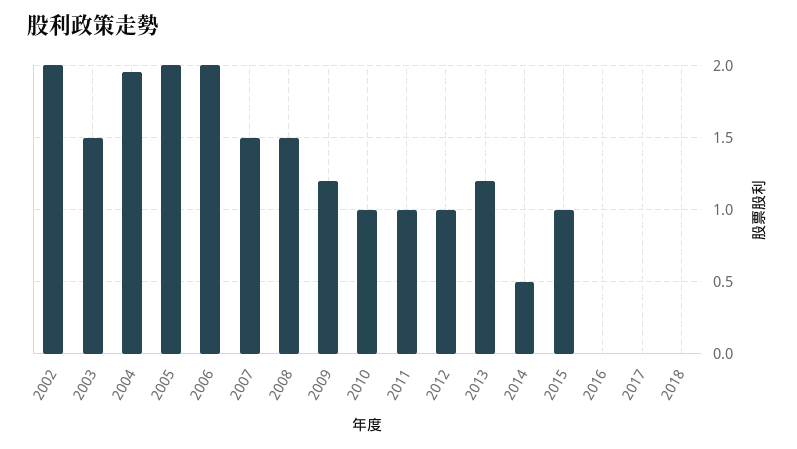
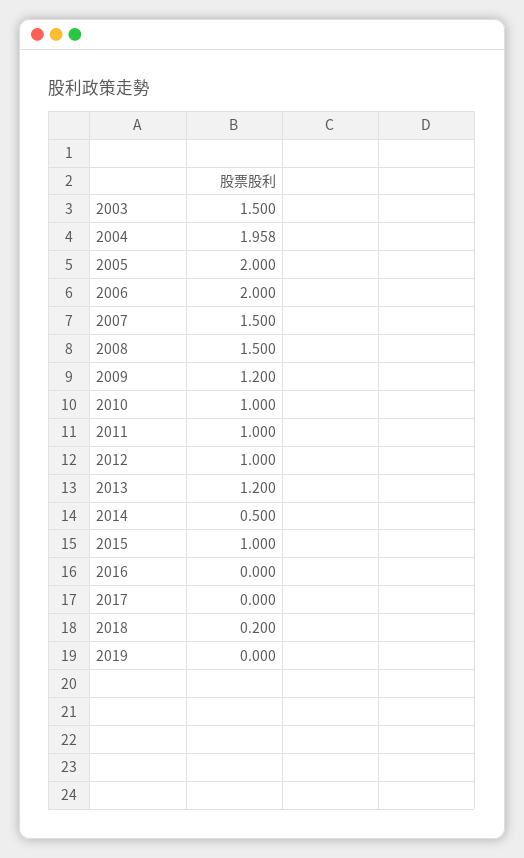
2002: 2 -> none
2018: 0 -> 0.2
2019: none -> 0

